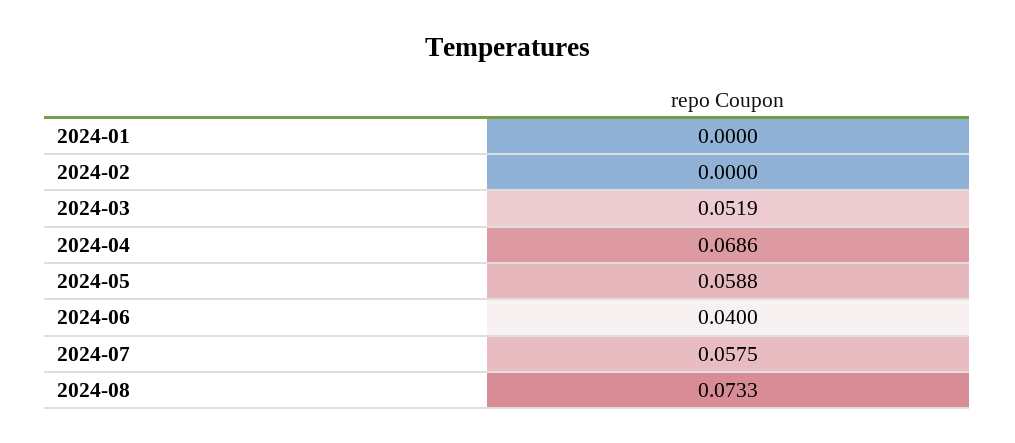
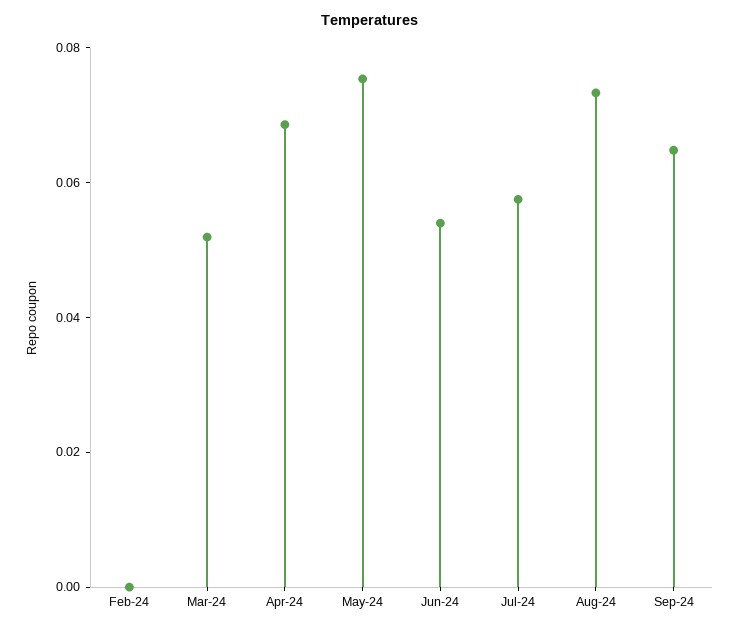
2024-01: 0 -> none
2024-05: 0.0588 -> 0.075
2024-06: 0.04 -> 0.055
Sep-24: none -> 0.065

